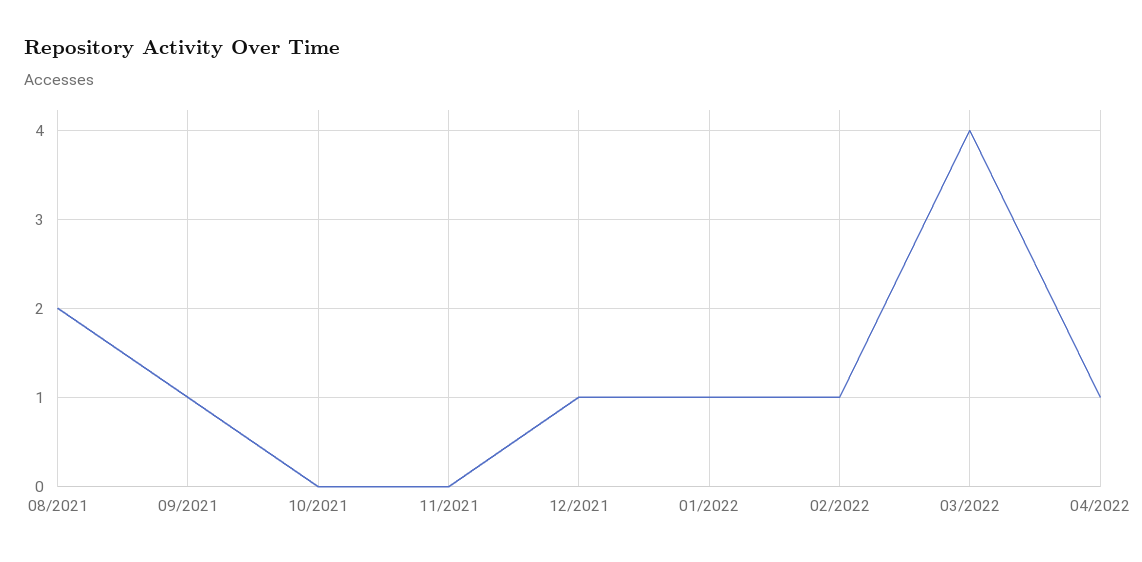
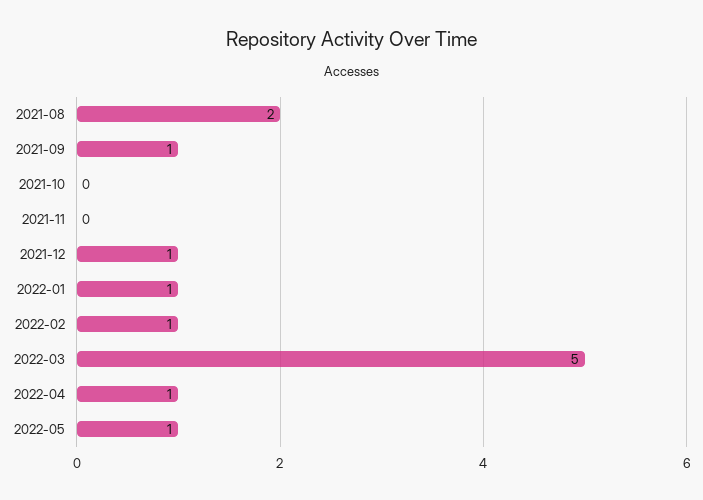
03/2022: 4 -> 5
2022-05: none -> 1

